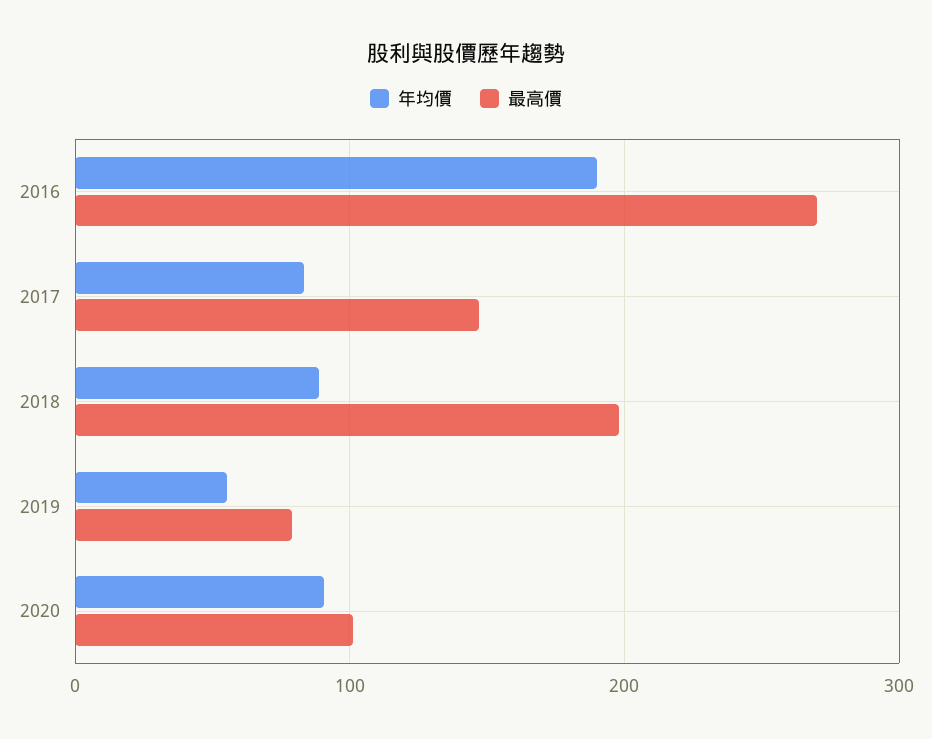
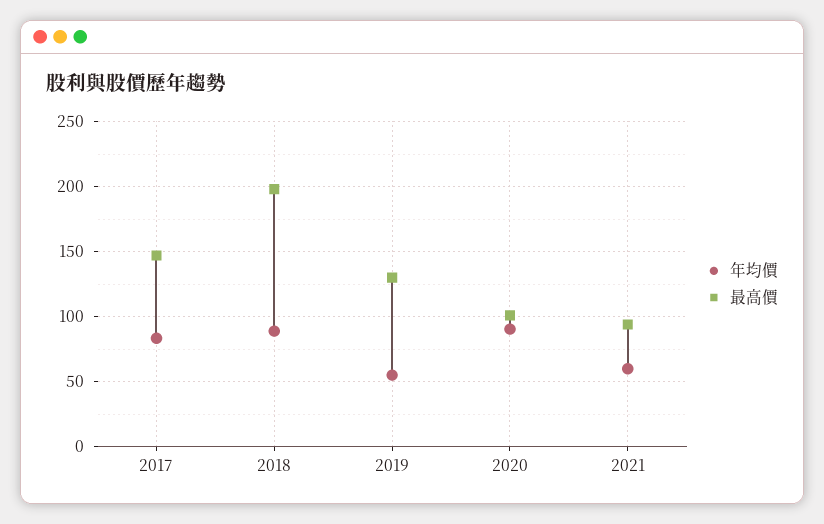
年均價, 2016: 190 -> none
最高價, 2016: 270 -> none
最高價, 2019: 80 -> 130
年均價, 2021: none -> 60
最高價, 2021: none -> 95

